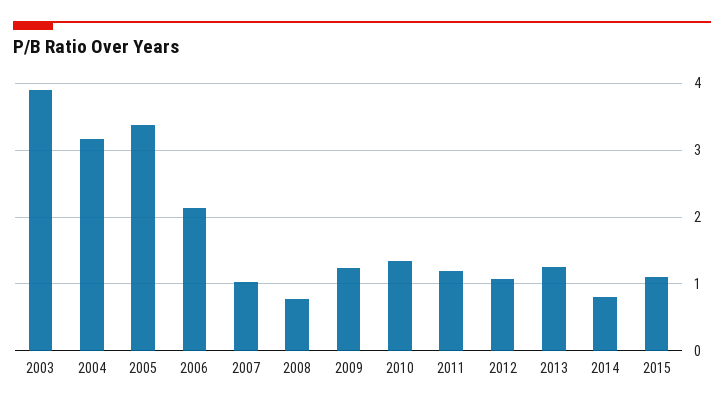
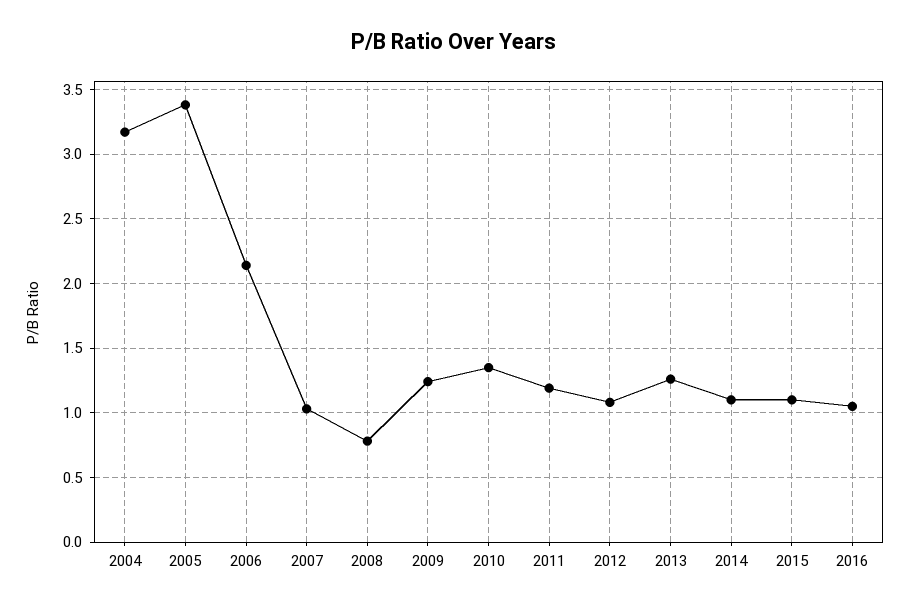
2003: 3.9 -> none
2014: 0.8 -> 1.1
2016: none -> 1.05

